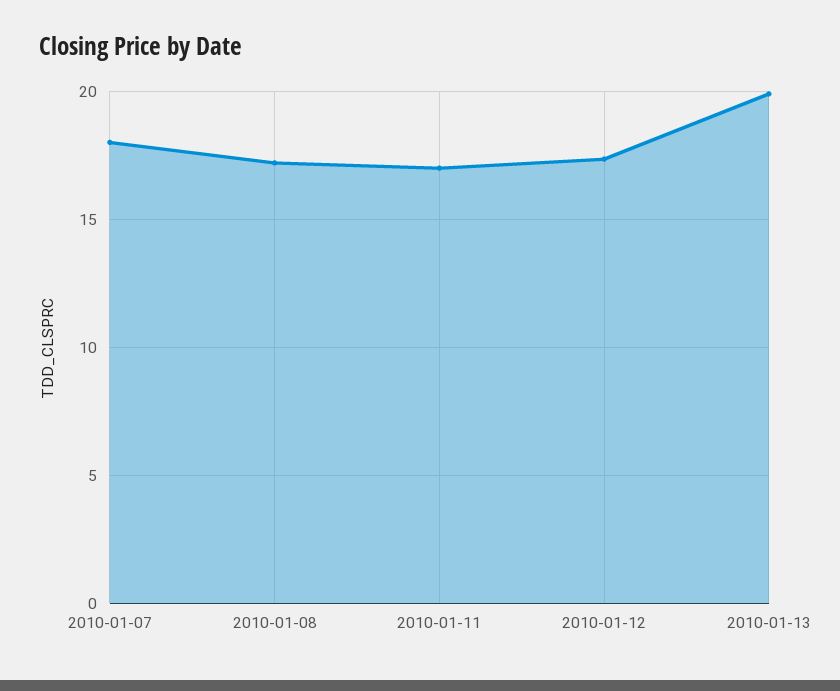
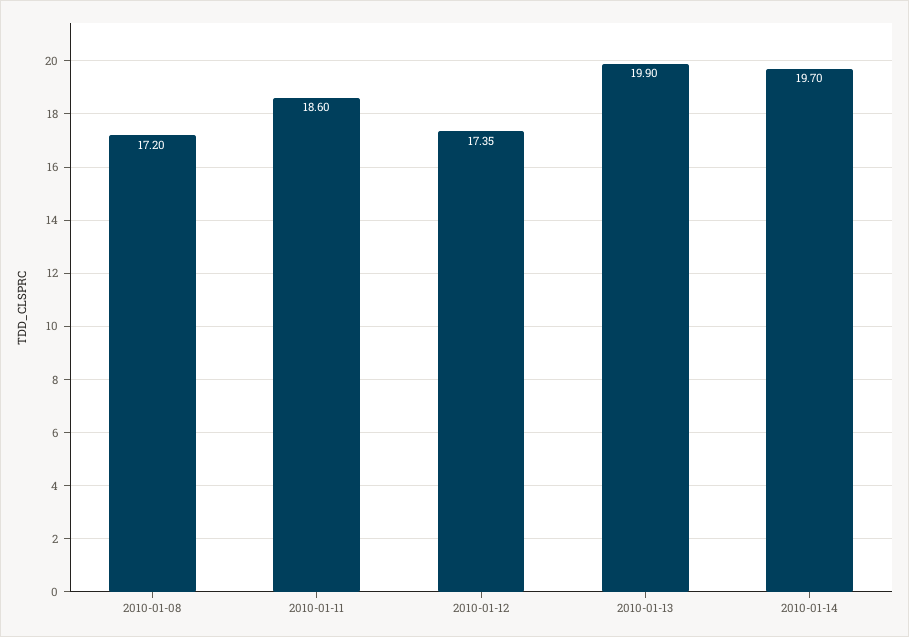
2010-01-07: 18 -> none
2010-01-11: 17 -> 18.6
2010-01-14: none -> 19.7

